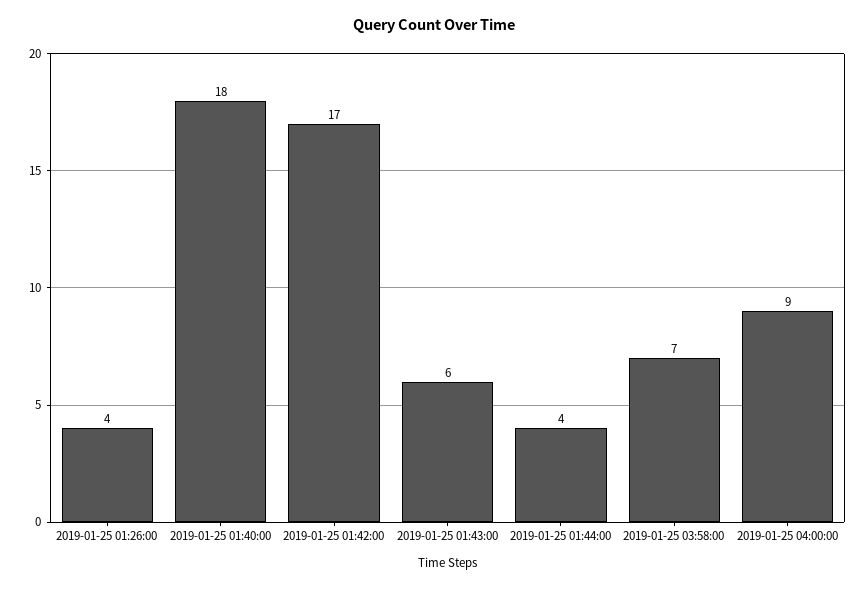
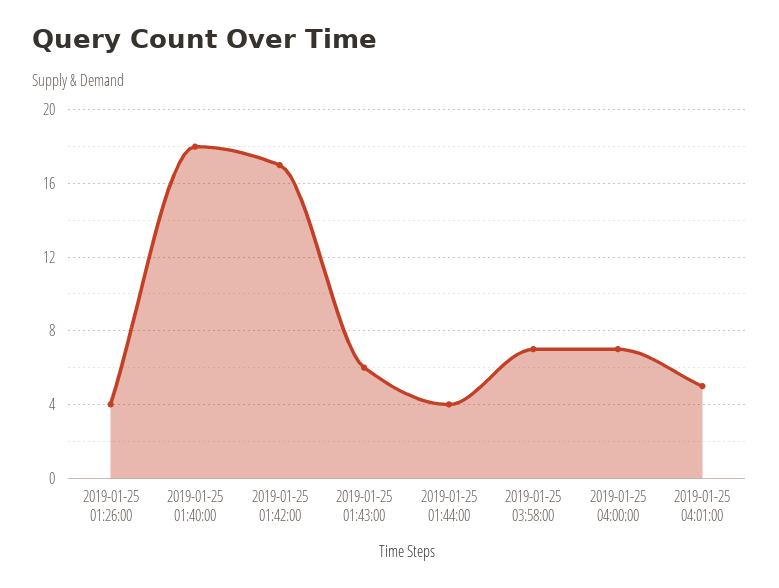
2019-01-25 04:00:00: 9 -> 7
2019-01-25 04:01:00: none -> 5

